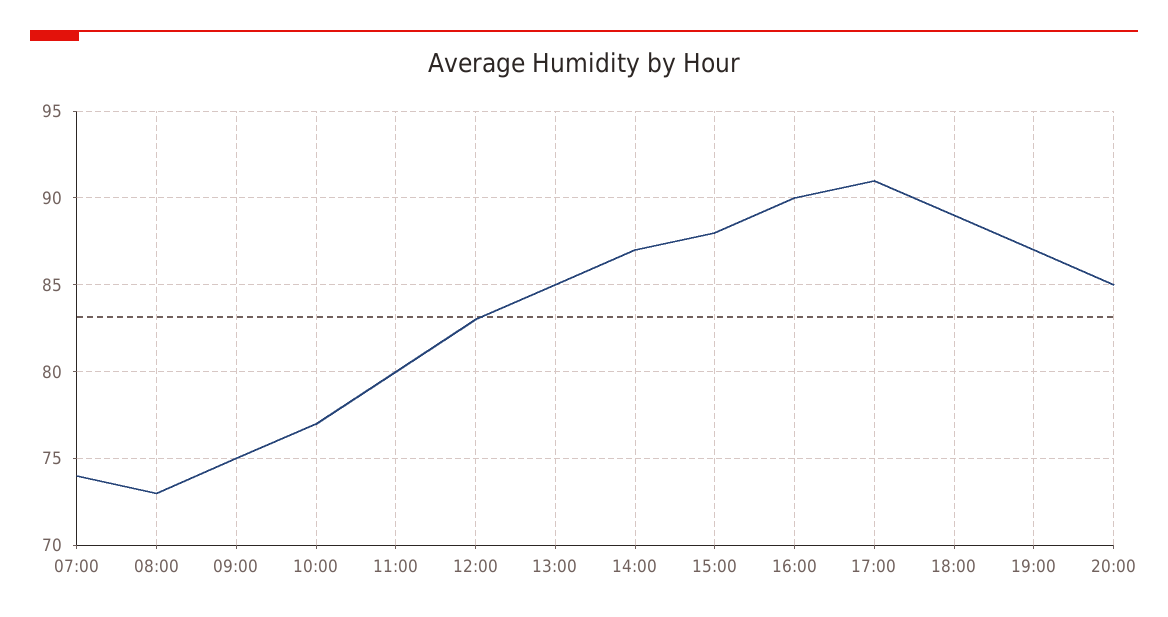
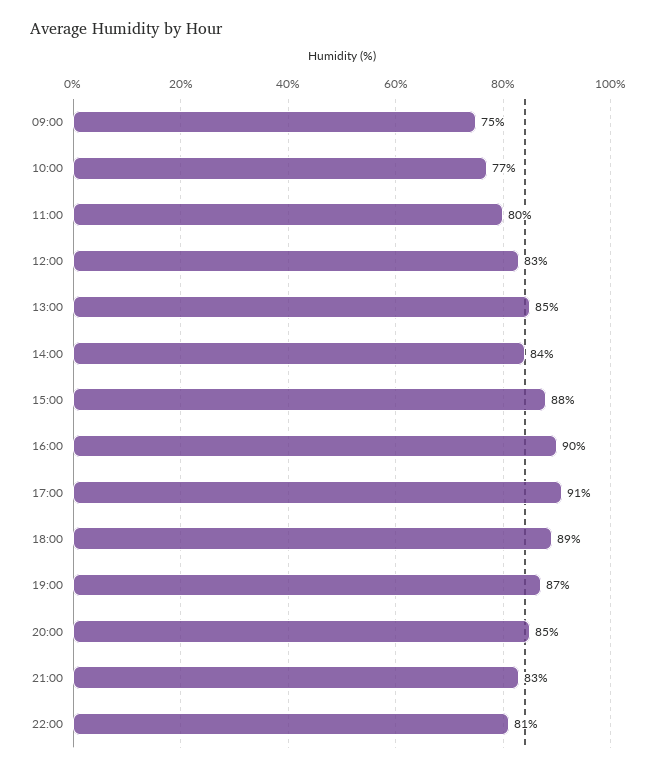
07:00: 74 -> none
08:00: 73 -> none
14:00: 87 -> 84
21:00: none -> 83
22:00: none -> 81

